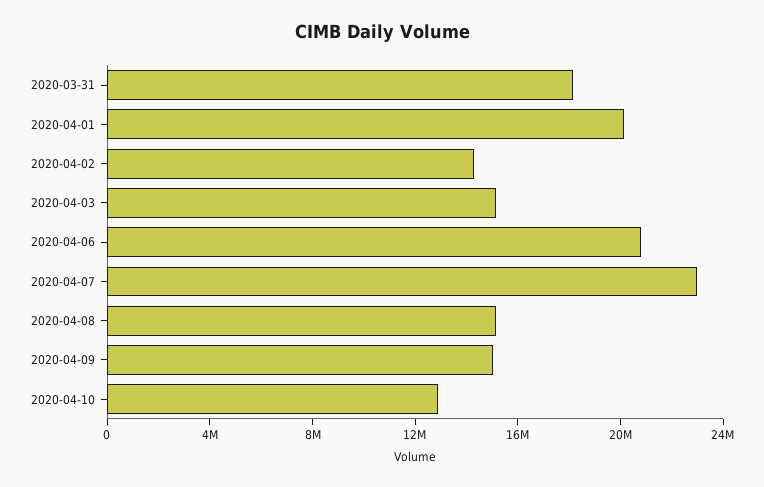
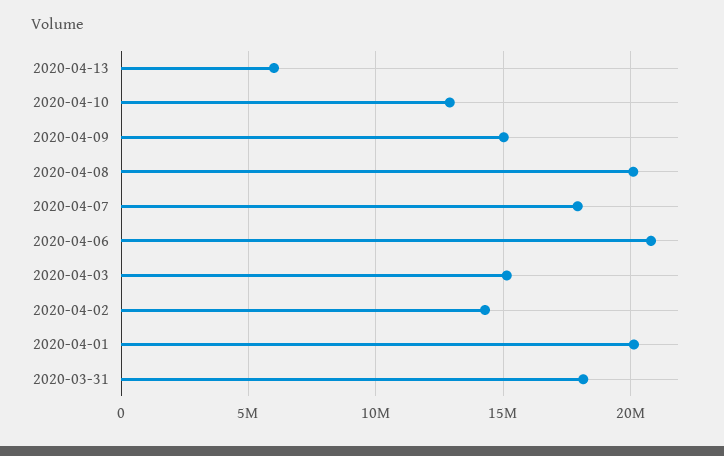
2020-04-07: 23000000 -> 18000000
2020-04-08: 15000000 -> 20000000
2020-04-13: none -> 6000000

